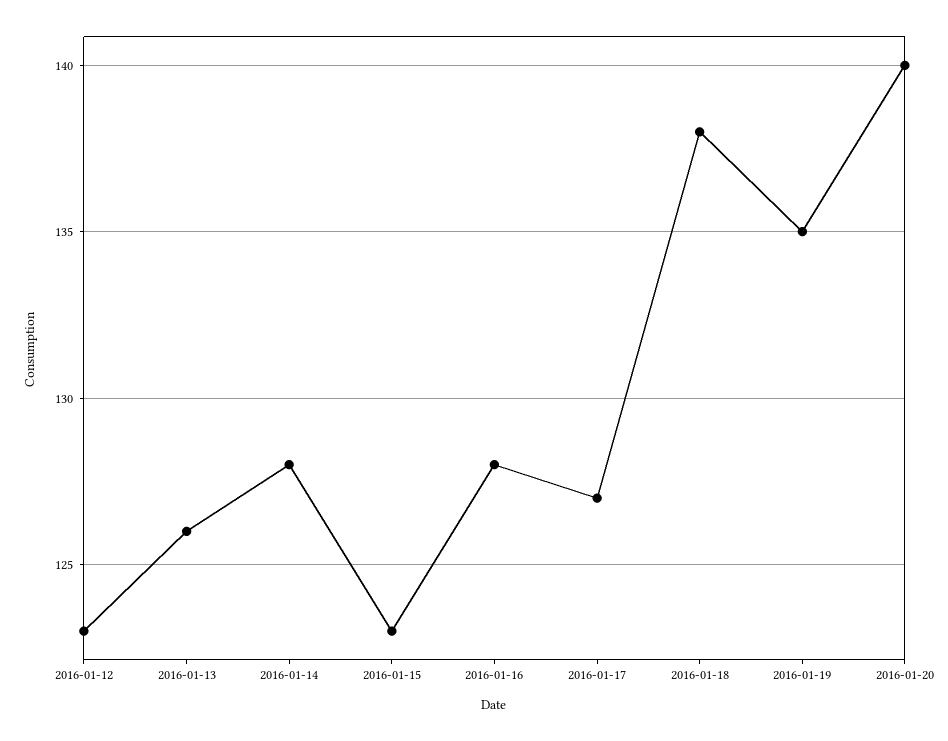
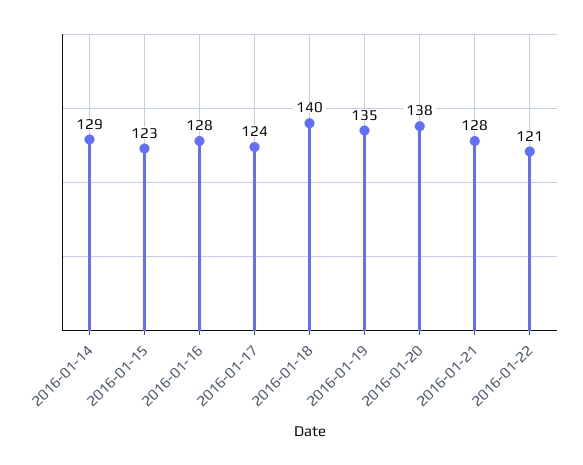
2016-01-12: 123 -> none
2016-01-13: 126 -> none
2016-01-14: 128 -> 129
2016-01-17: 127 -> 124
2016-01-18: 138 -> 140
2016-01-20: 140 -> 138
2016-01-21: none -> 128
2016-01-22: none -> 121

